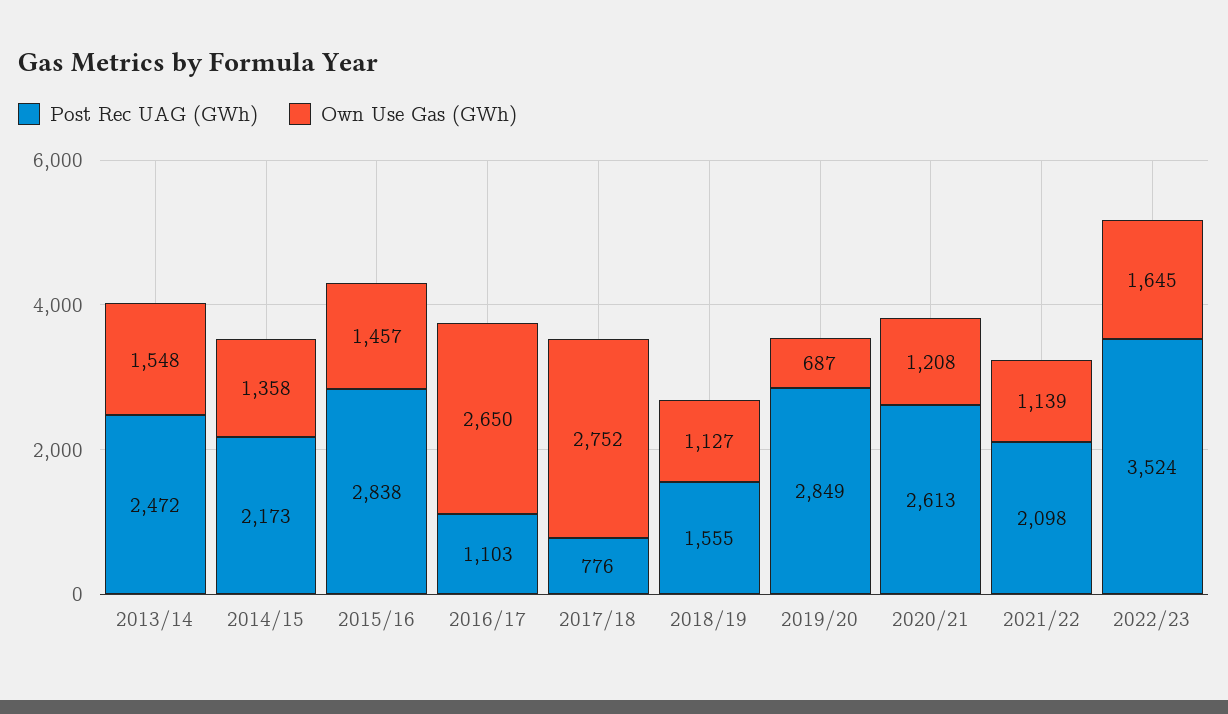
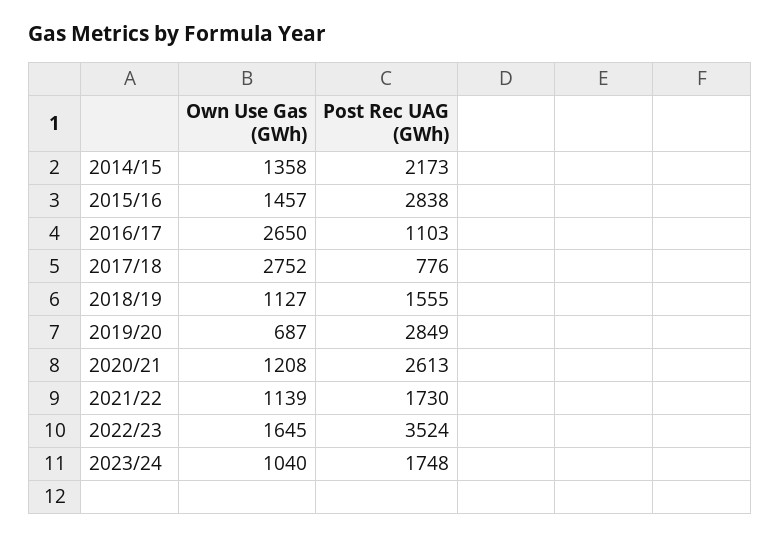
Post Rec UAG (GWh), 2013/14: 2472 -> none
Own Use Gas (GWh), 2013/14: 1548 -> none
Post Rec UAG (GWh), 2021/22: 2098 -> 1730
Own Use Gas (GWh), 2023/24: none -> 1040
Post Rec UAG (GWh), 2023/24: none -> 1748

